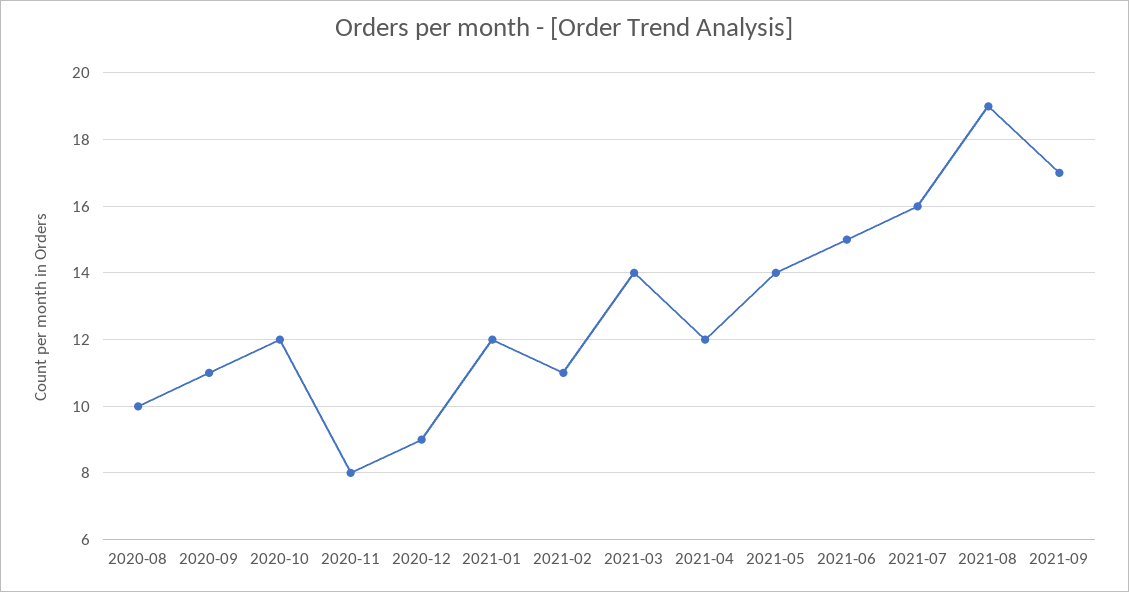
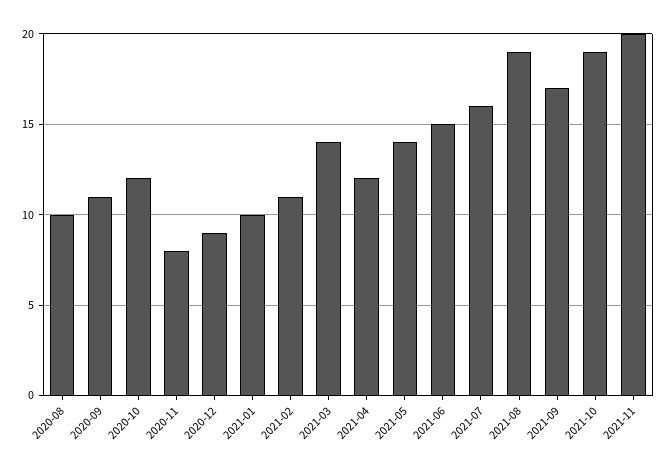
2021-01: 12 -> 10
2021-10: none -> 19
2021-11: none -> 20

